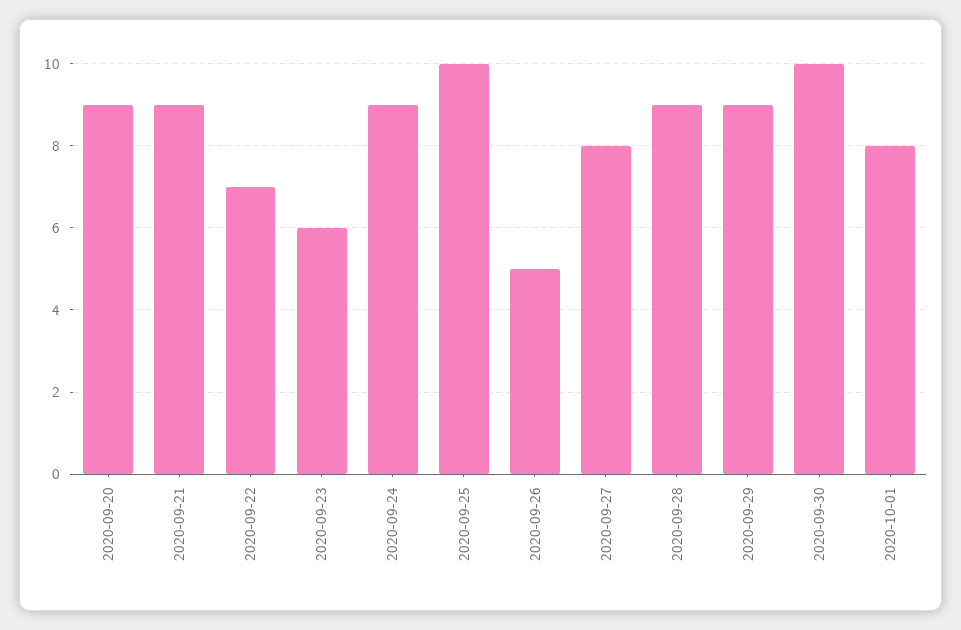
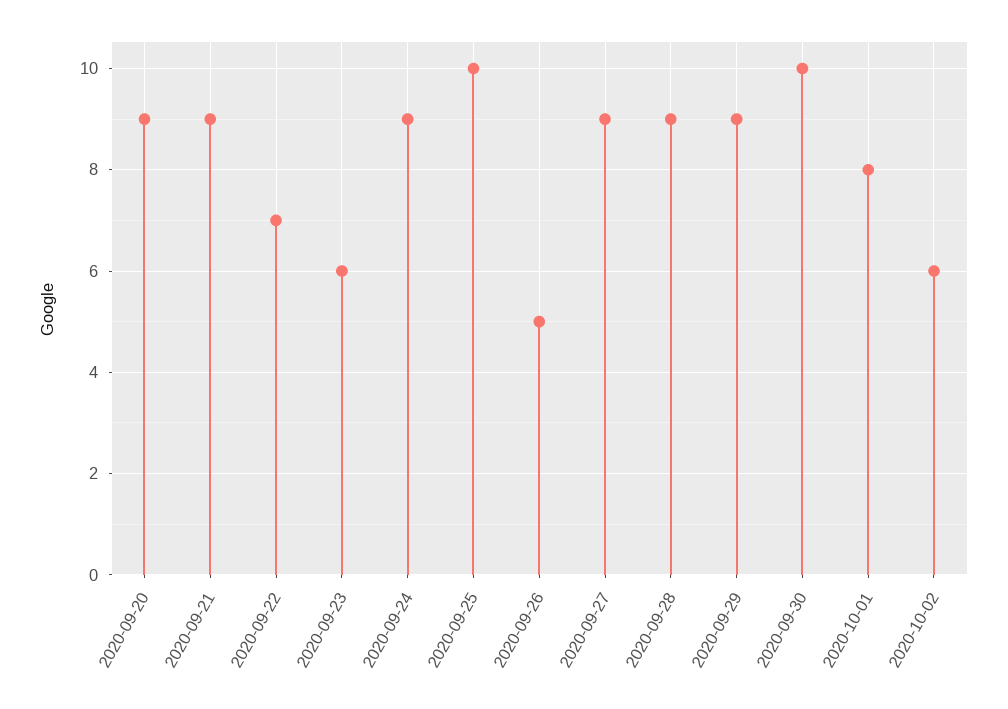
2020-09-27: 8 -> 9
2020-10-02: none -> 6

